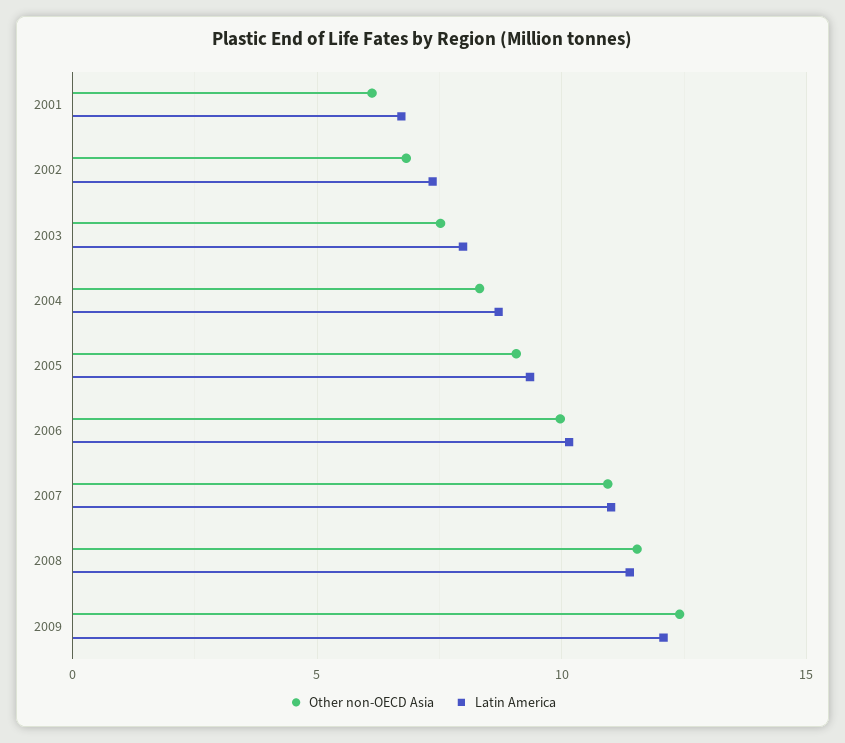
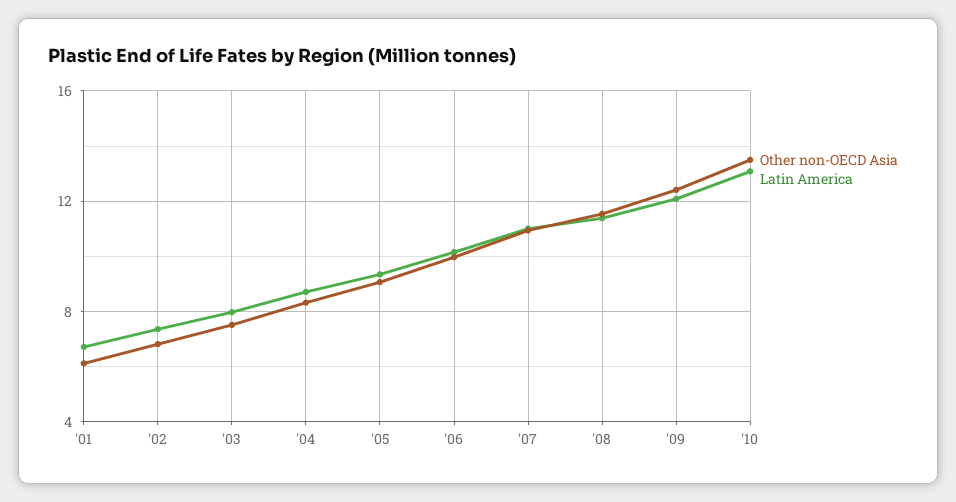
Other non-OECD Asia, '10: none -> 13.5
Latin America, '10: none -> 13

